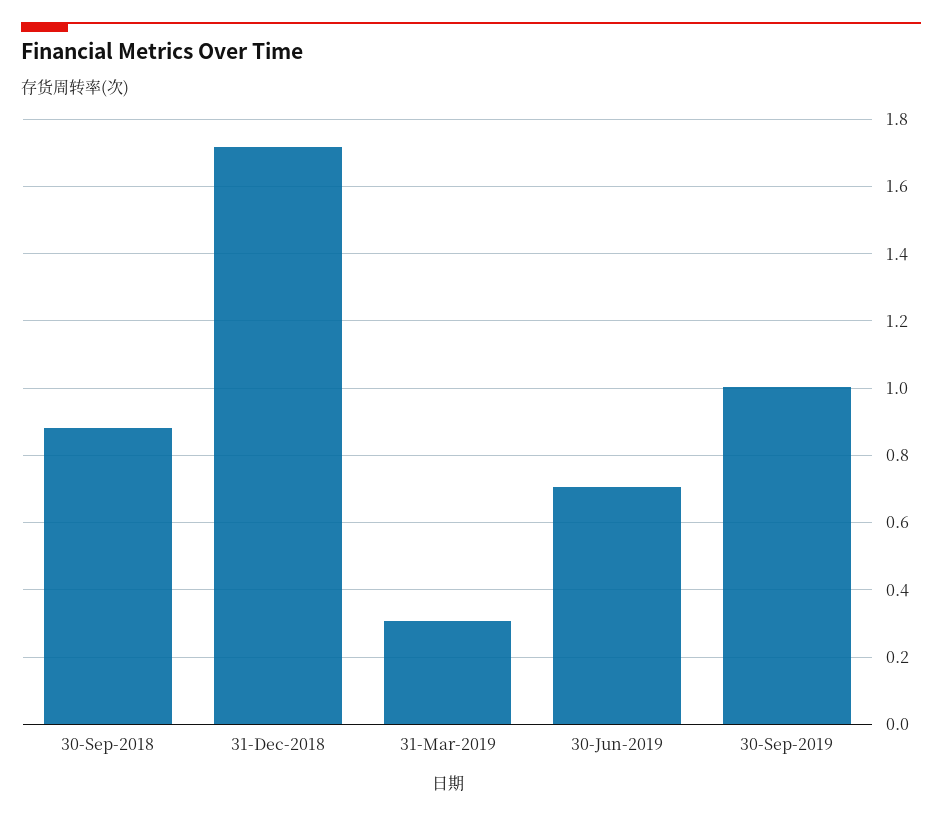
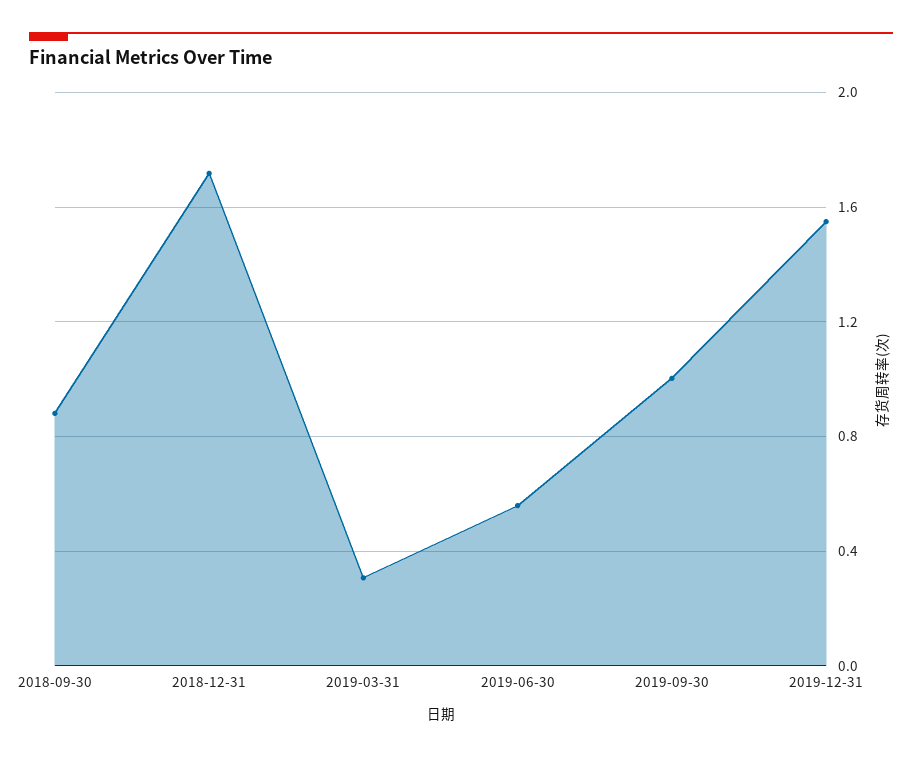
30-Jun-2019: 0.7 -> 0.55
2019-12-31: none -> 1.55

